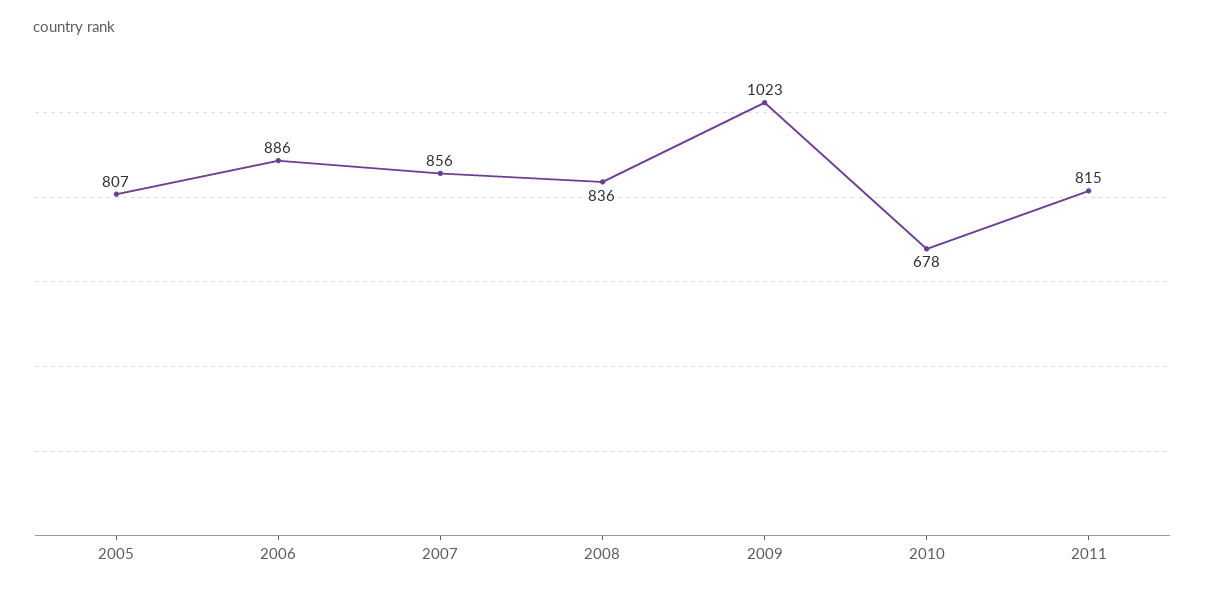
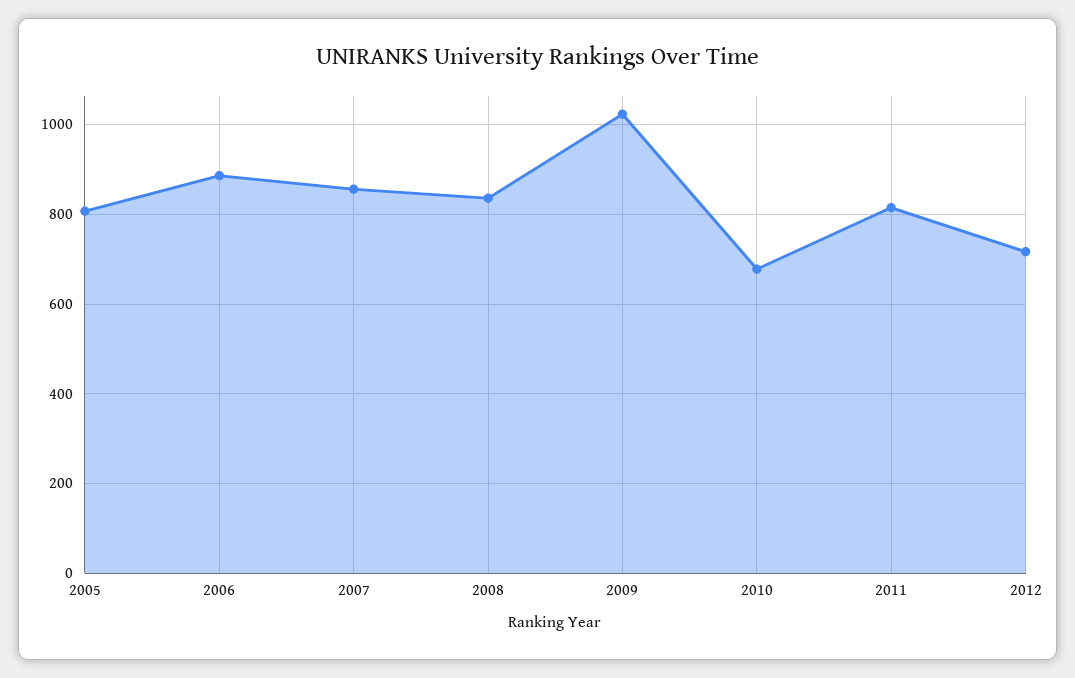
2012: none -> 720

